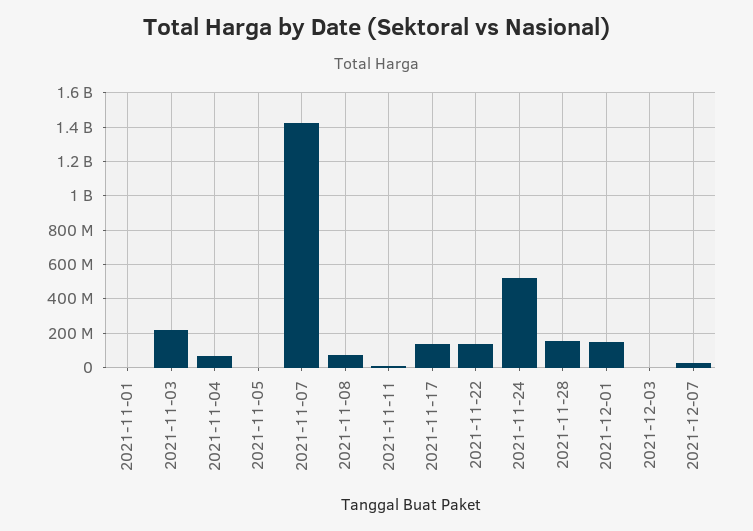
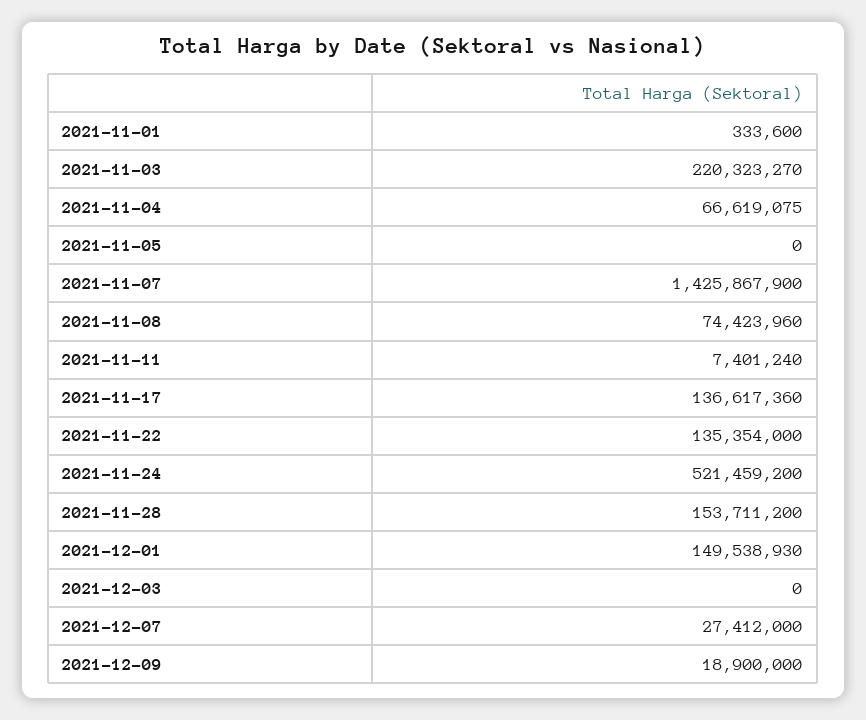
2021-12-09: none -> 18900000

